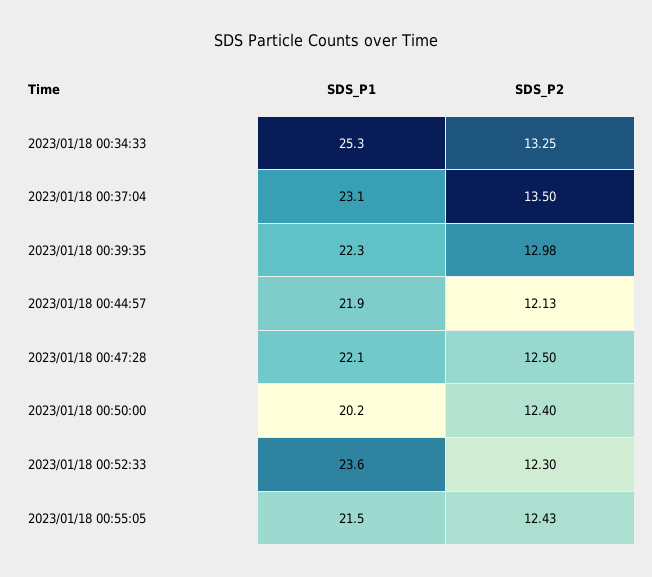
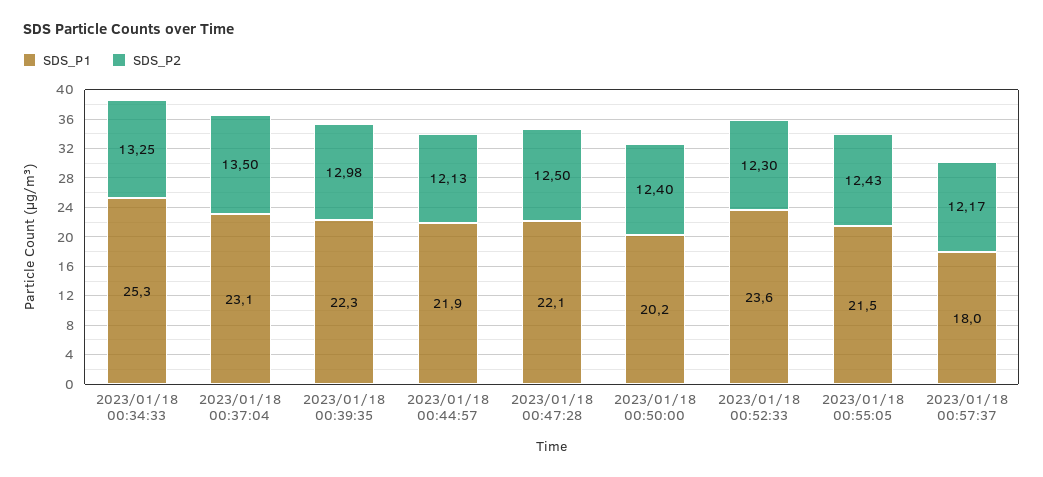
SDS_P1, 2023/01/18 00:57:37: none -> 18
SDS_P2, 2023/01/18 00:57:37: none -> 12.17

